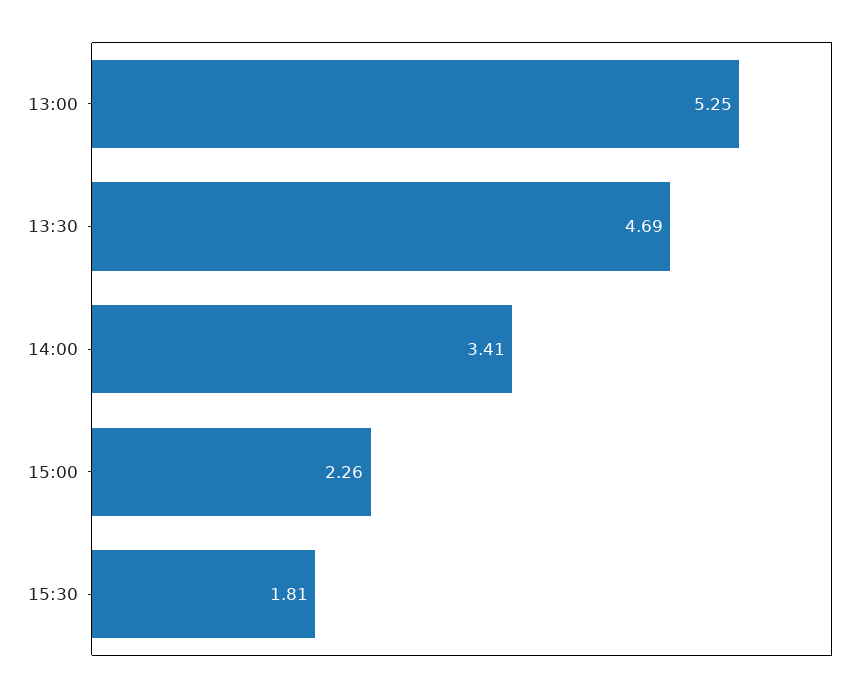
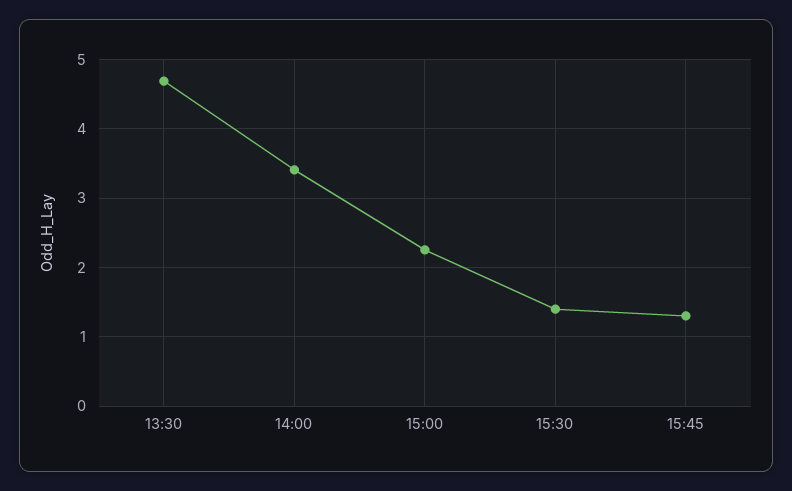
13:00: 5.25 -> none
15:30: 1.81 -> 1.4
15:45: none -> 1.3

